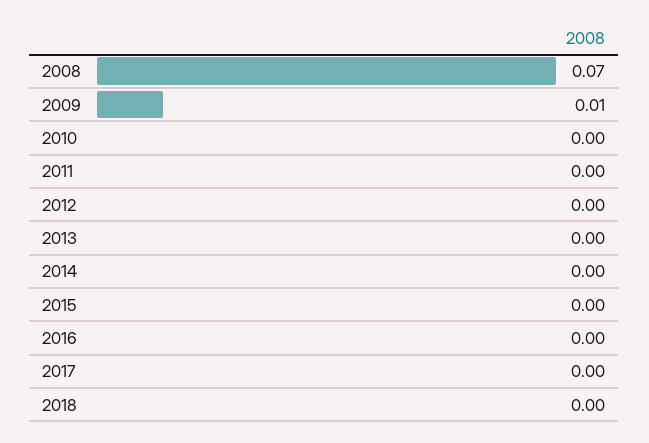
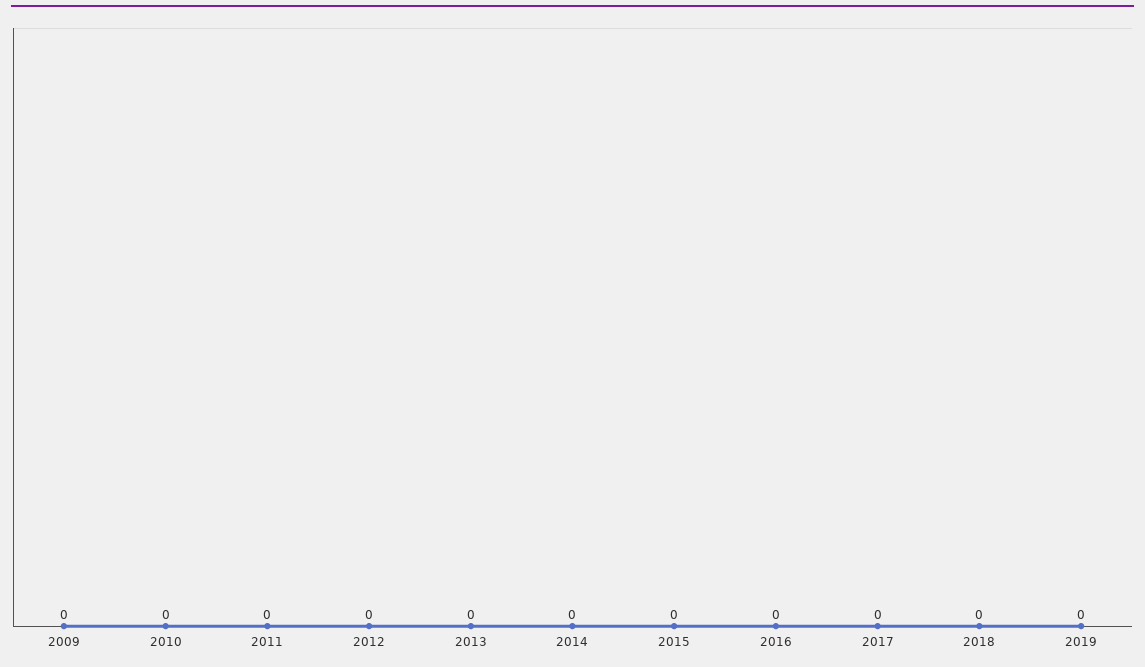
2008: 0.07 -> none
2009: 0.01 -> 0
2019: none -> 0

